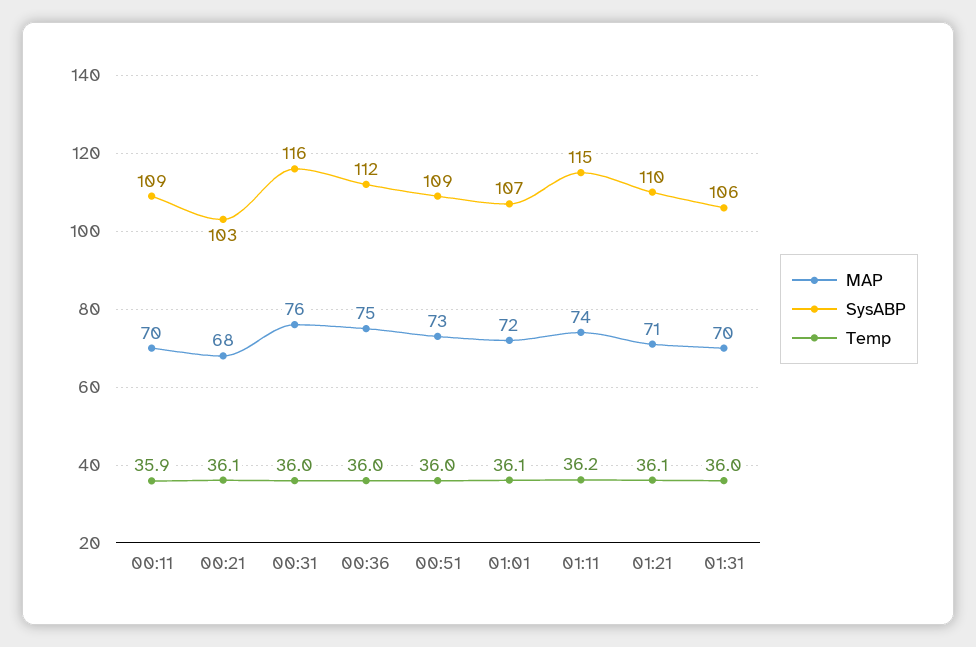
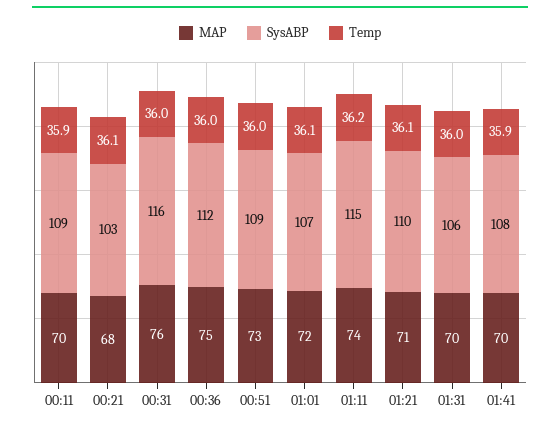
MAP, 01:41: none -> 70
SysABP, 01:41: none -> 108
Temp, 01:41: none -> 35.9

